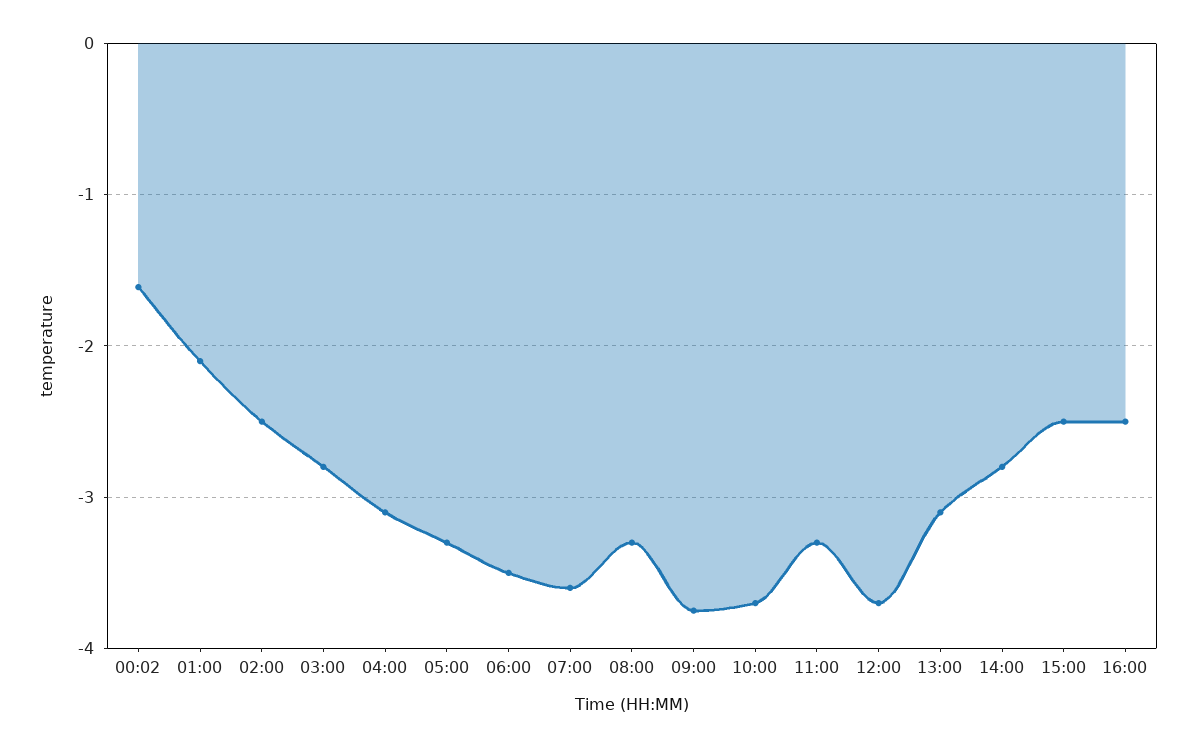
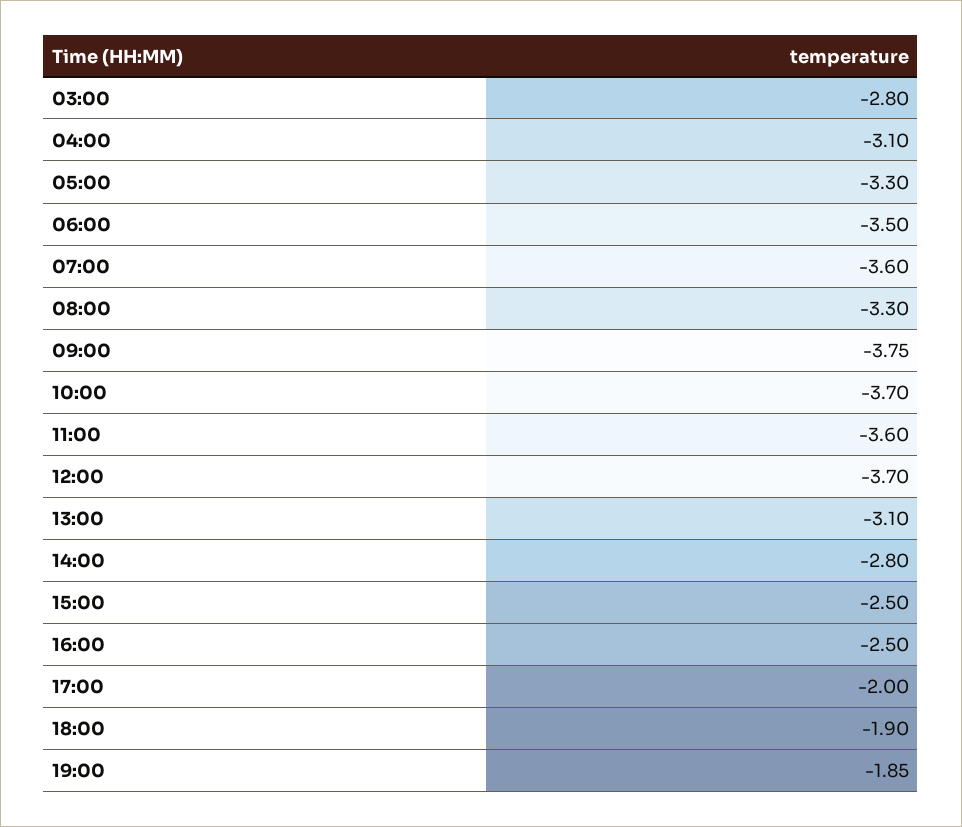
00:02: -1.6 -> none
01:00: -2.1 -> none
02:00: -2.5 -> none
11:00: -3.3 -> -3.6
17:00: none -> -2
18:00: none -> -1.9
19:00: none -> -1.85

